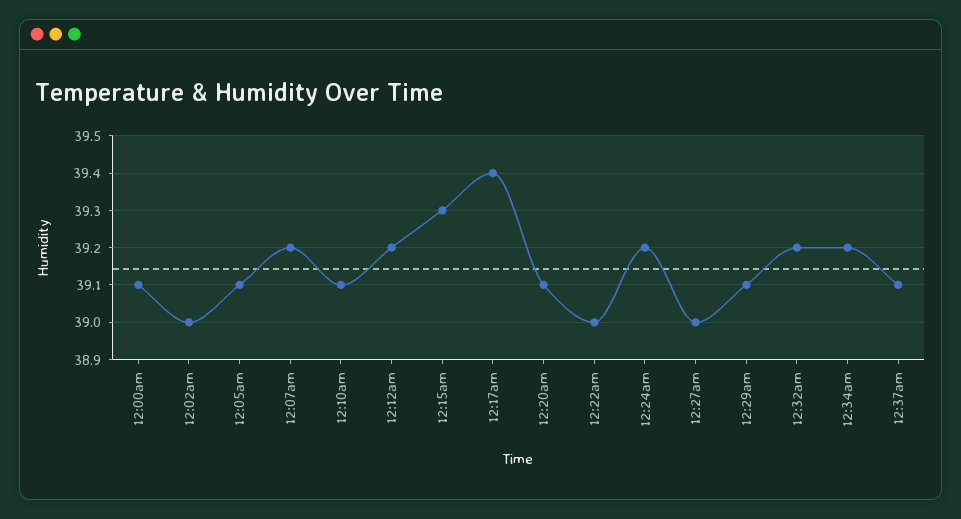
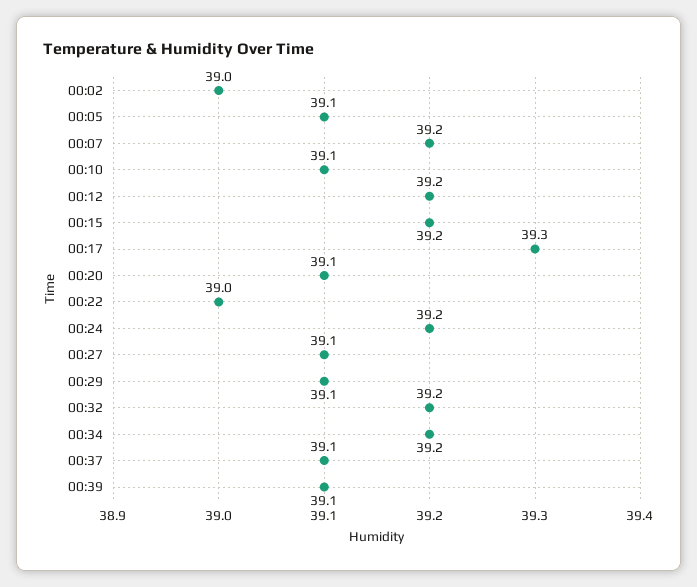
12:00am: 39.1 -> none
12:15am: 39.3 -> 39.2
12:17am: 39.4 -> 39.3
12:27am: 39 -> 39.1
00:39: none -> 39.1

